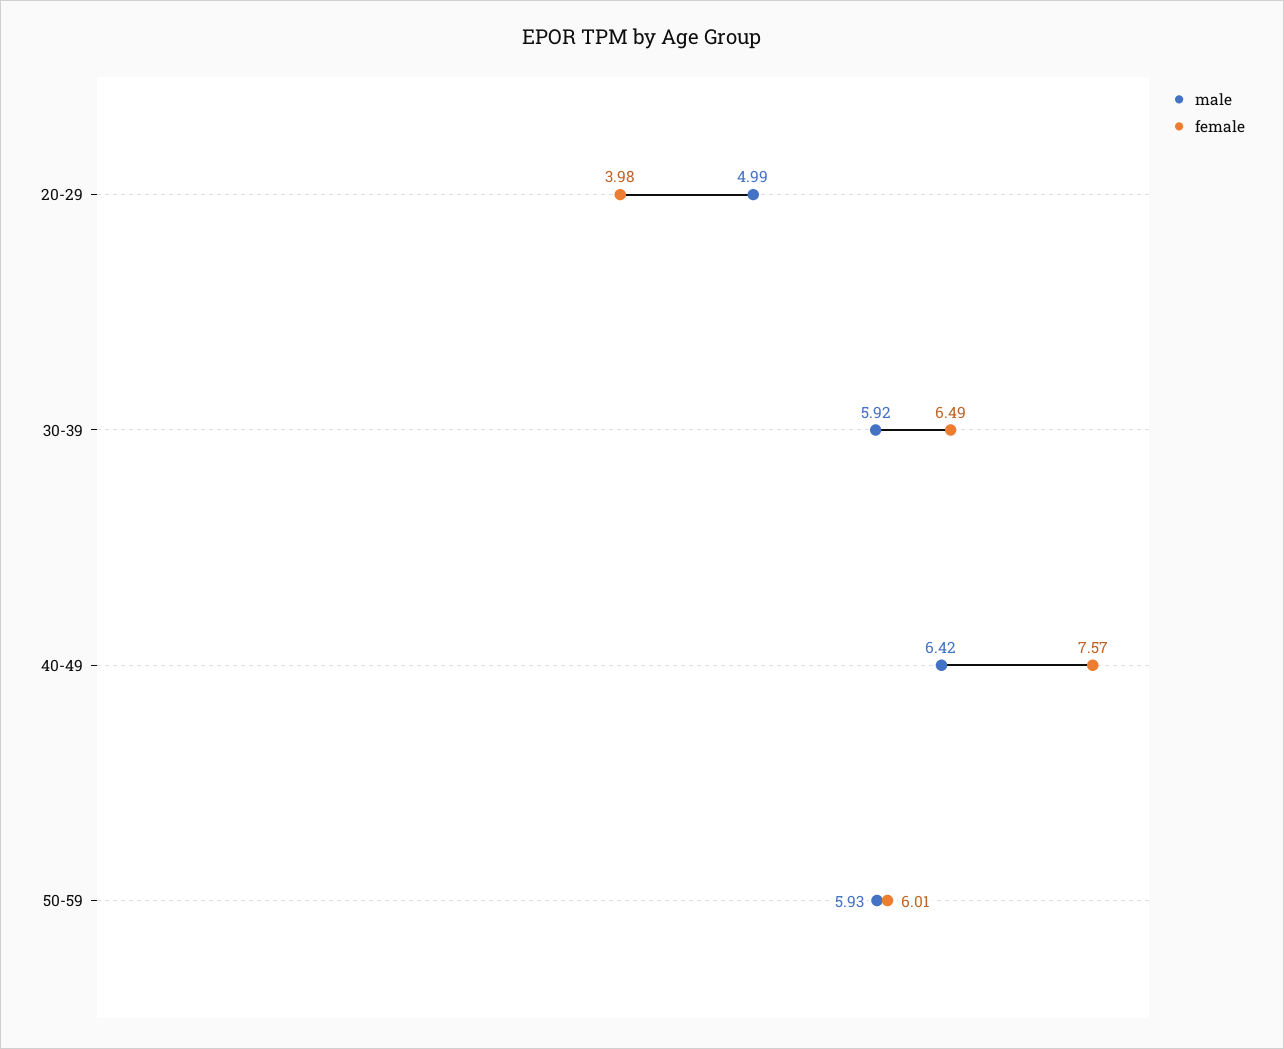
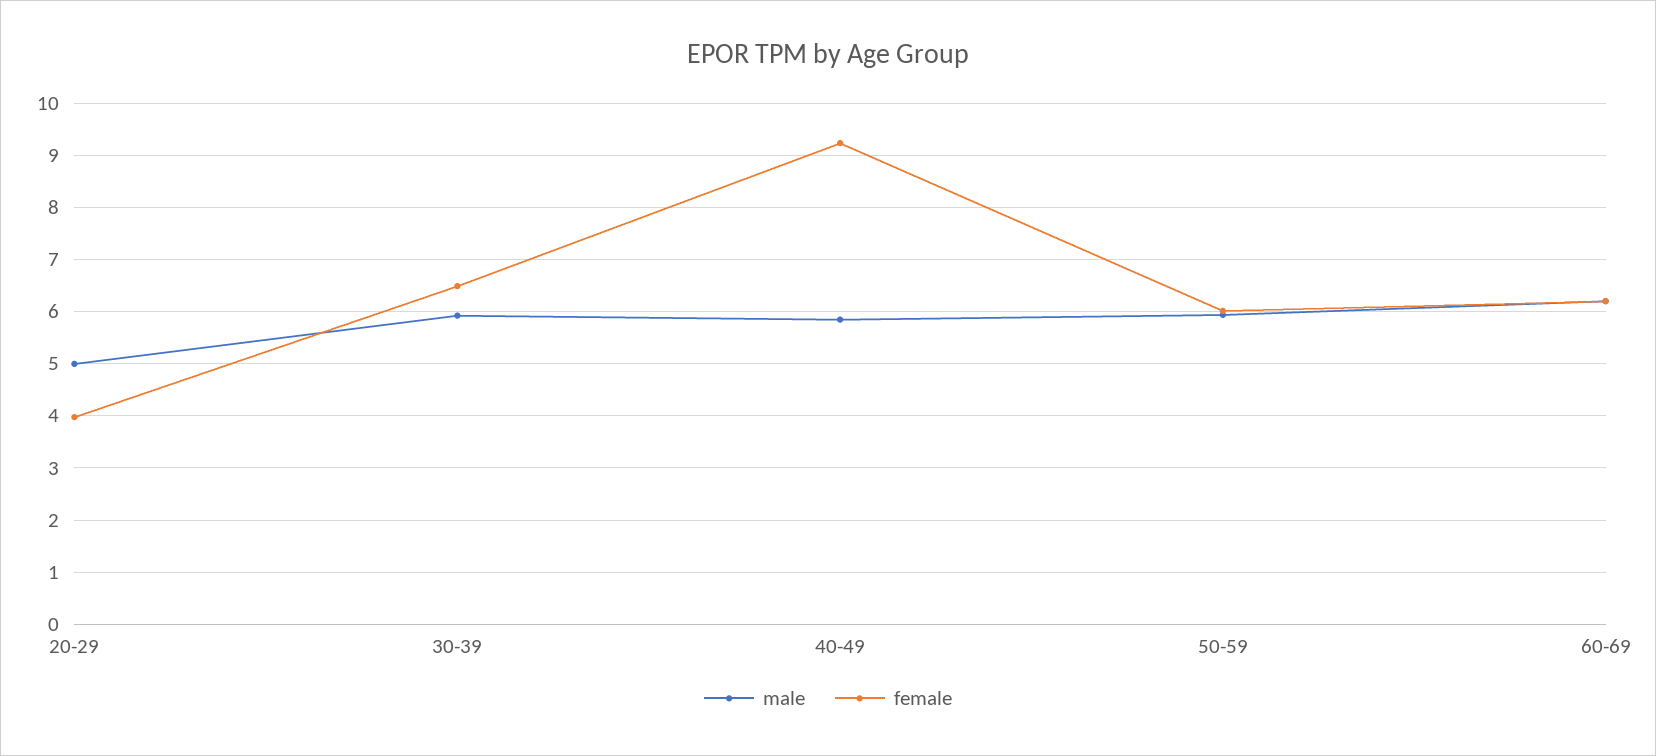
male, 40-49: 6.42 -> 5.8
female, 40-49: 7.57 -> 9.2
male, 60-69: none -> 6.2
female, 60-69: none -> 6.2

